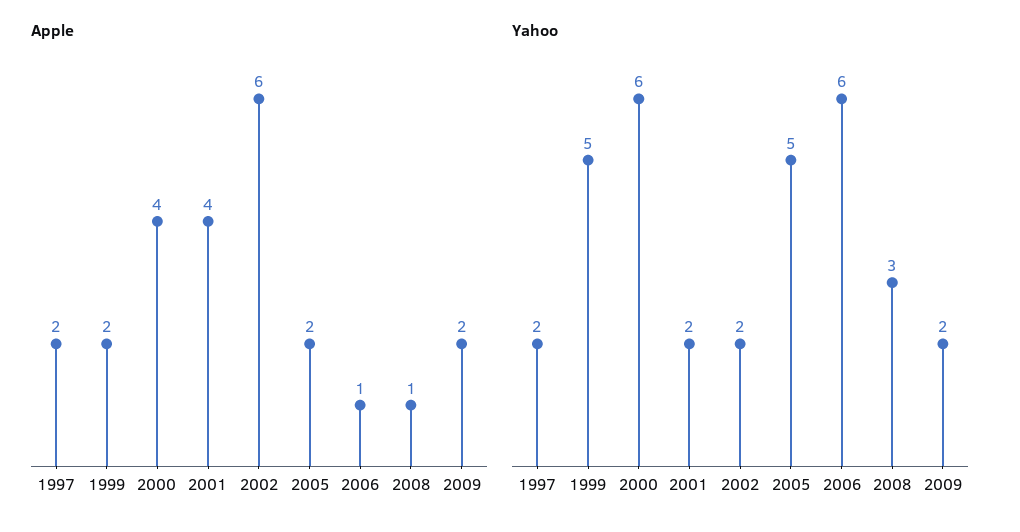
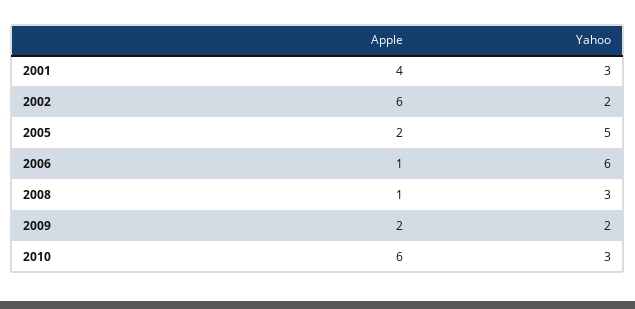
Apple, 1997: 2 -> none
Apple, 1999: 2 -> none
Apple, 2000: 4 -> none
Yahoo, 1997: 2 -> none
Yahoo, 1999: 5 -> none
Yahoo, 2000: 6 -> none
Yahoo, 2001: 2 -> 3
Apple, 2010: none -> 6
Yahoo, 2010: none -> 3

